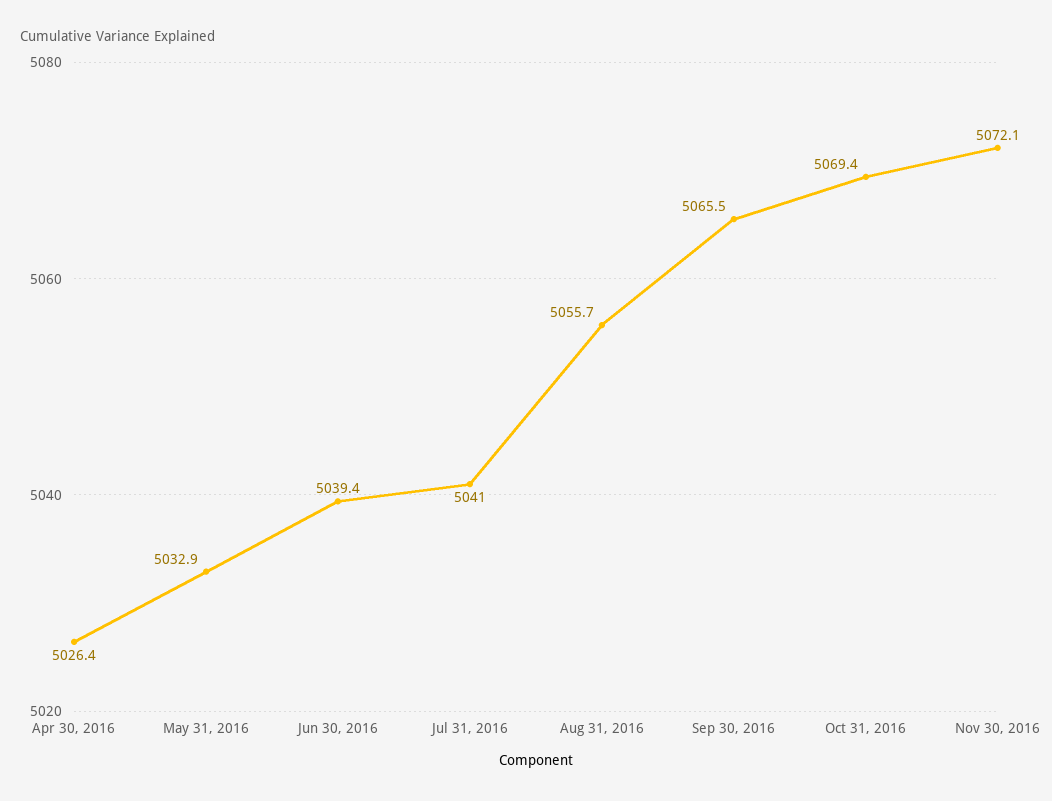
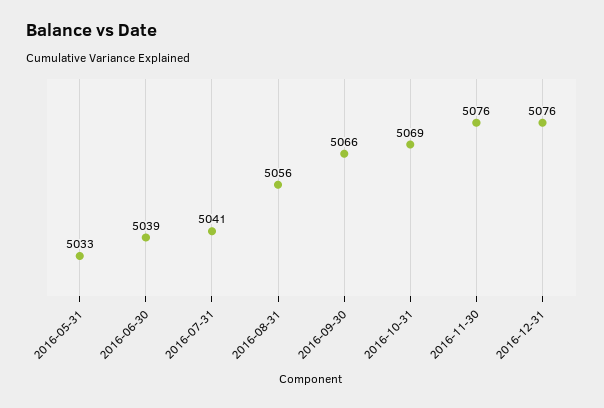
Apr 30, 2016: 5026.4 -> none
Nov 30, 2016: 5072.1 -> 5076
2016-12-31: none -> 5076

